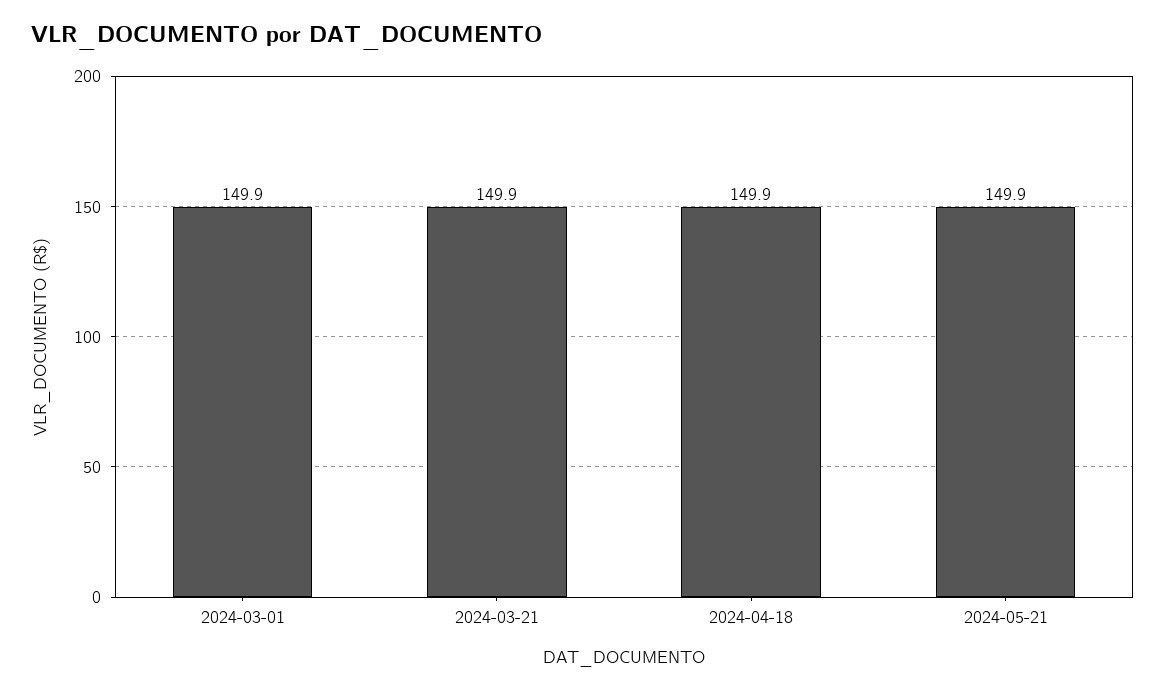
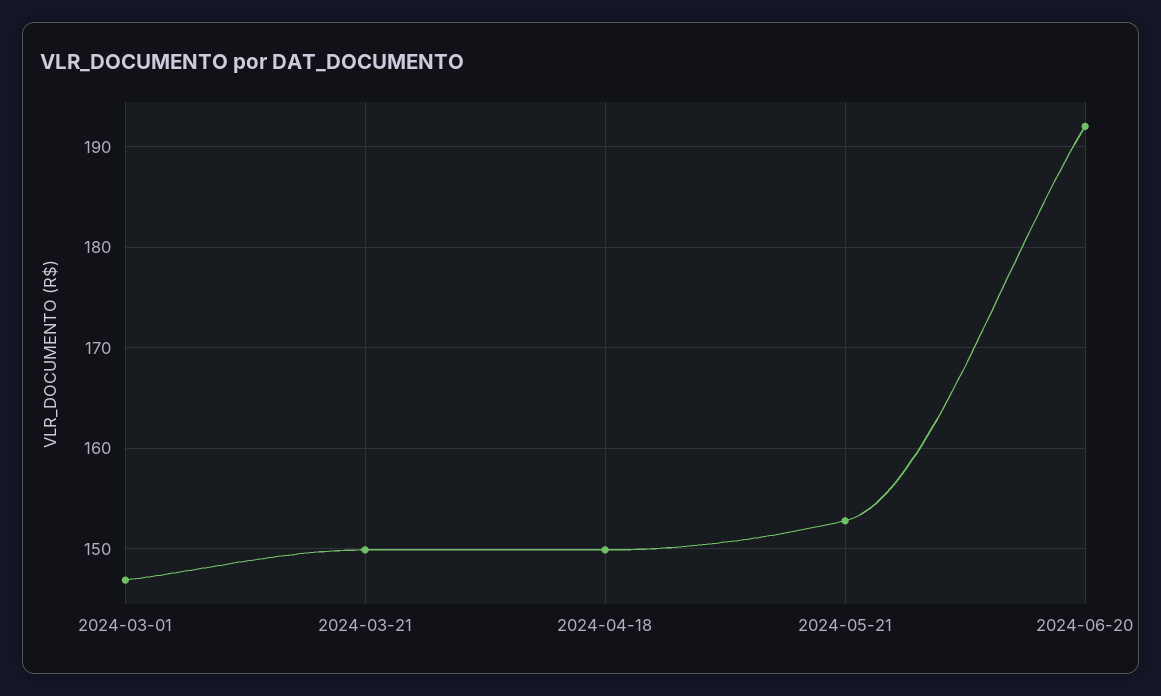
2024-03-01: 149.9 -> 147
2024-05-21: 149.9 -> 153
2024-06-20: none -> 192

